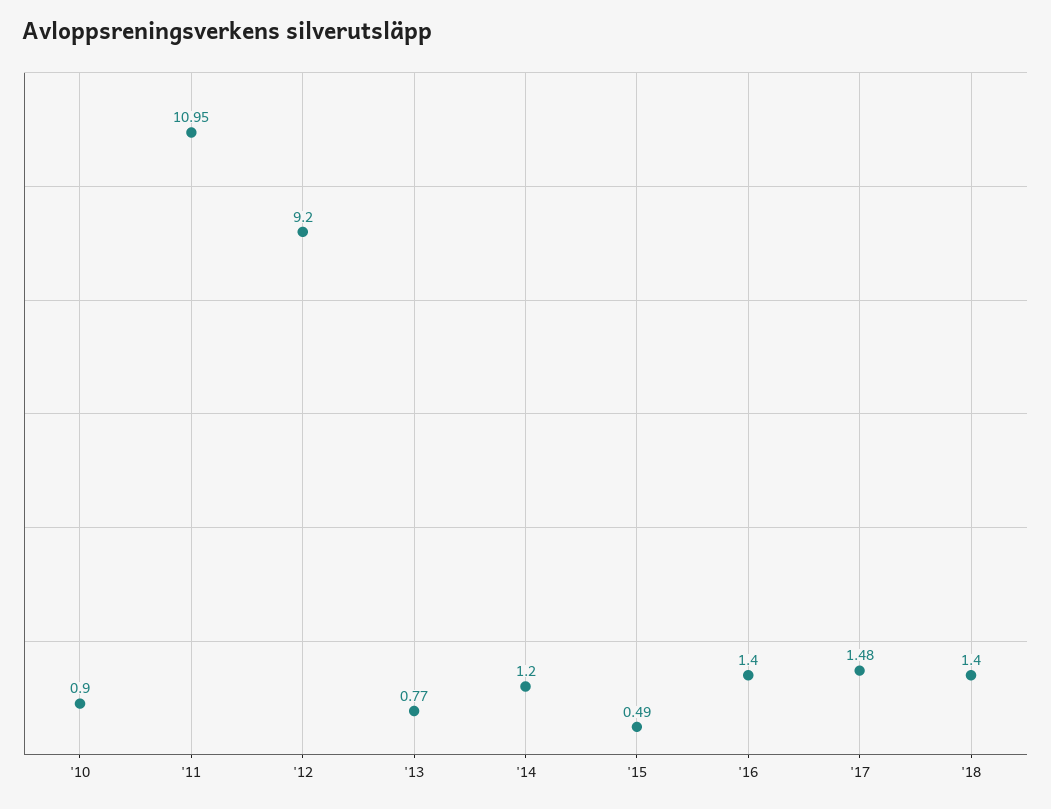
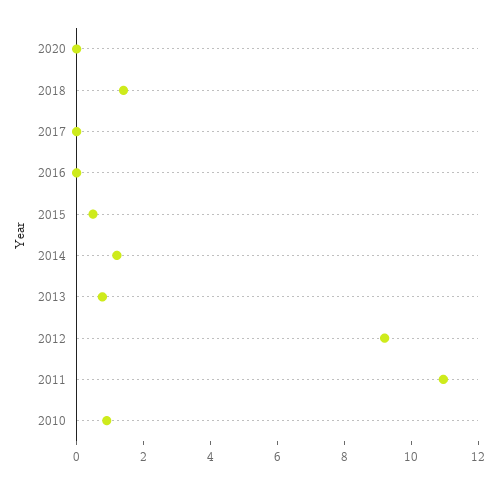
'16: 1.4 -> 0
'17: 1.48 -> 0
2020: none -> 0

